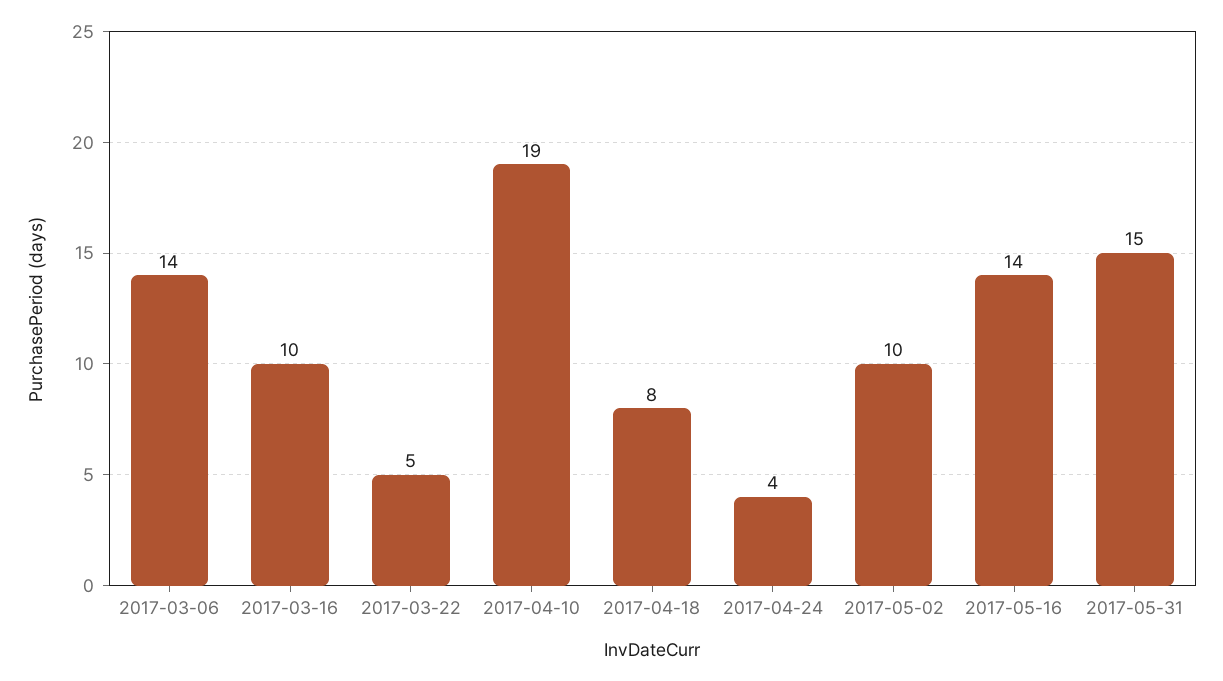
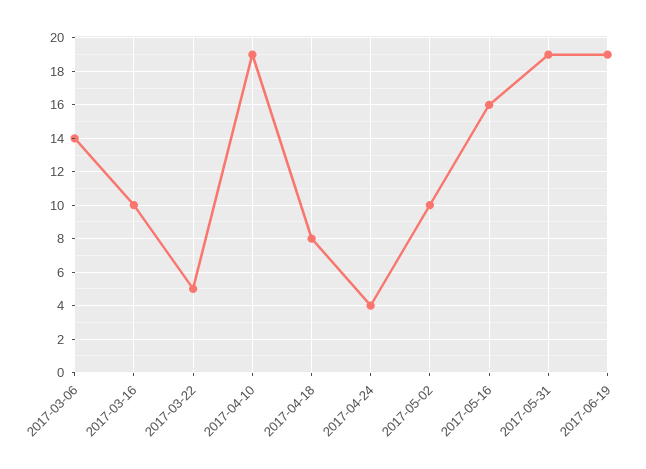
2017-05-16: 14 -> 16
2017-05-31: 15 -> 19
2017-06-19: none -> 19

